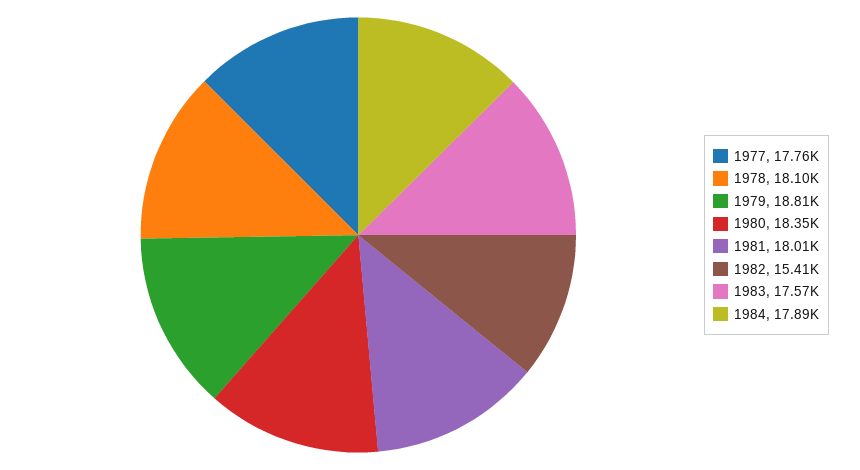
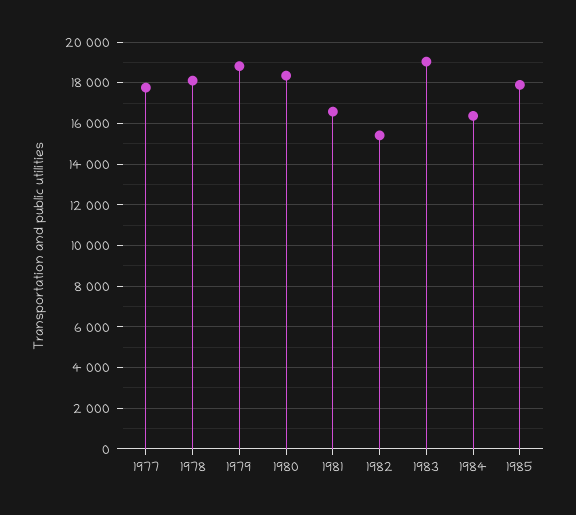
1981: 18010 -> 16500
1983: 17570 -> 19000
1984: 17890 -> 16500
1985: none -> 18000

